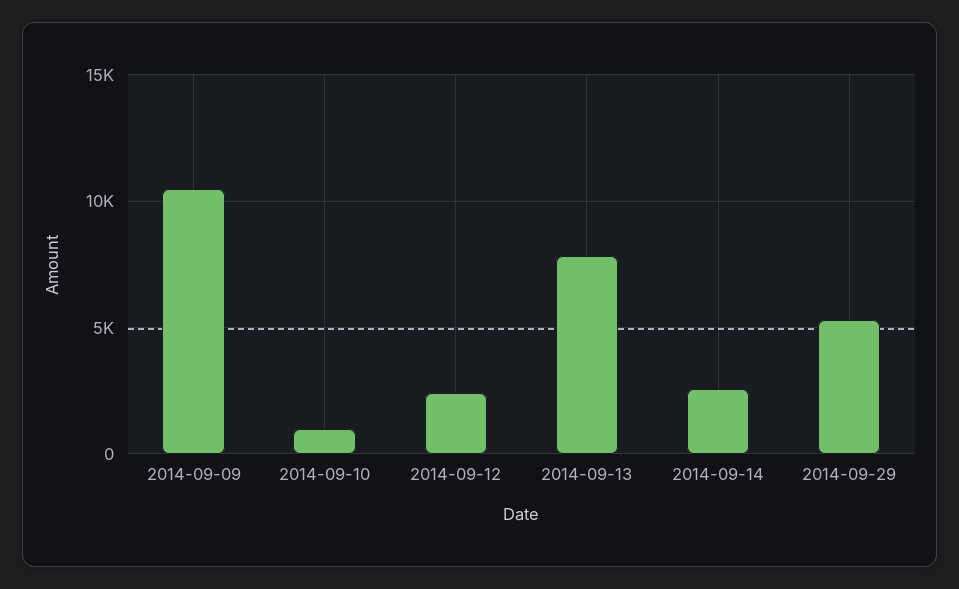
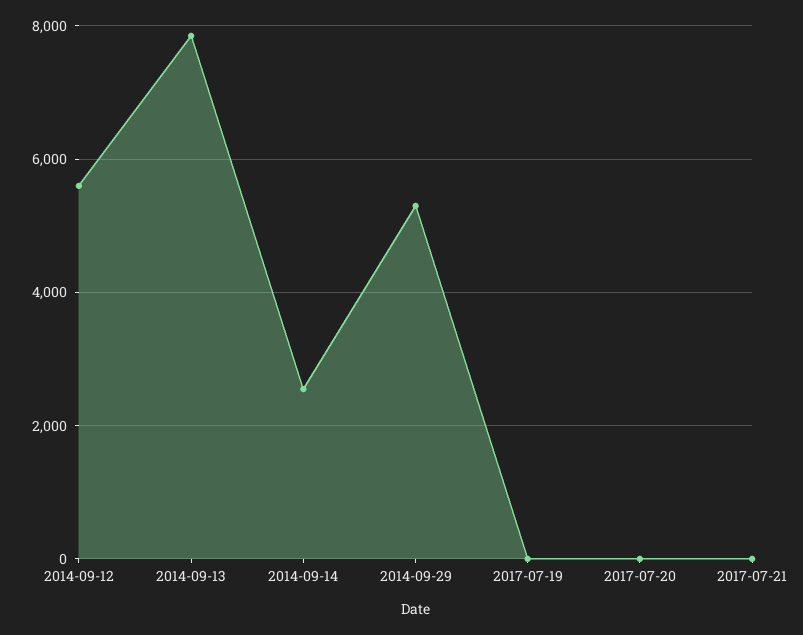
2014-09-09: 10500 -> none
2014-09-10: 1000 -> none
2014-09-12: 2500 -> 5600
2017-07-19: none -> 0
2017-07-20: none -> 0
2017-07-21: none -> 0

